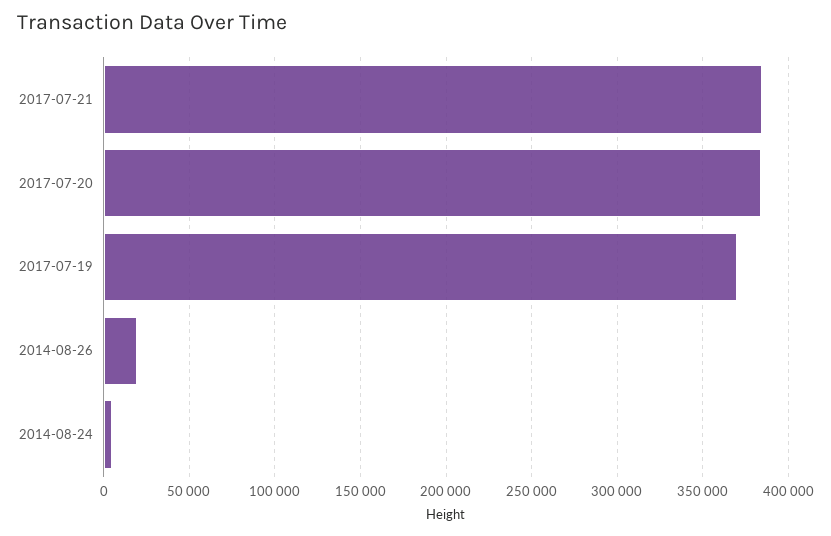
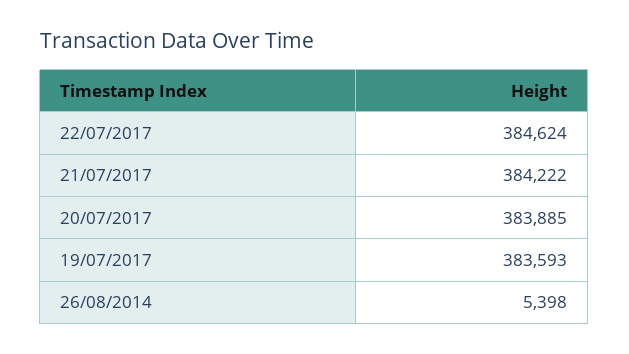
2017-07-19: 370000 -> 383593
2014-08-26: 20000 -> 5398
2014-08-24: 5000 -> none
22/07/2017: none -> 384624

